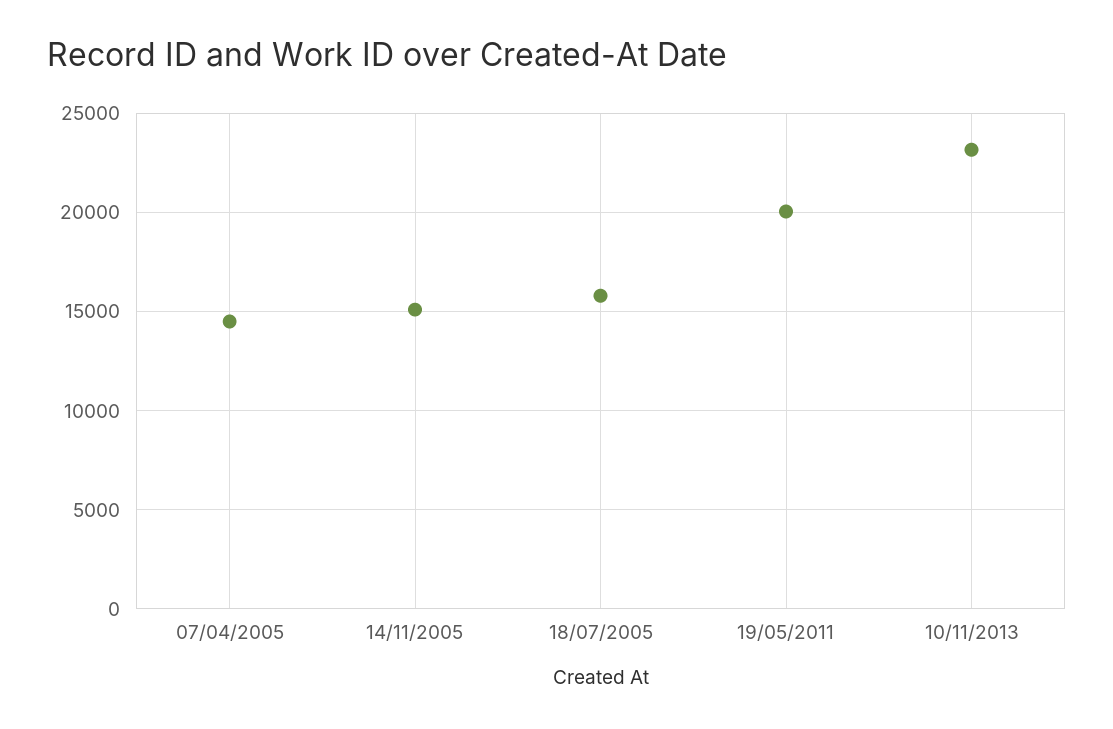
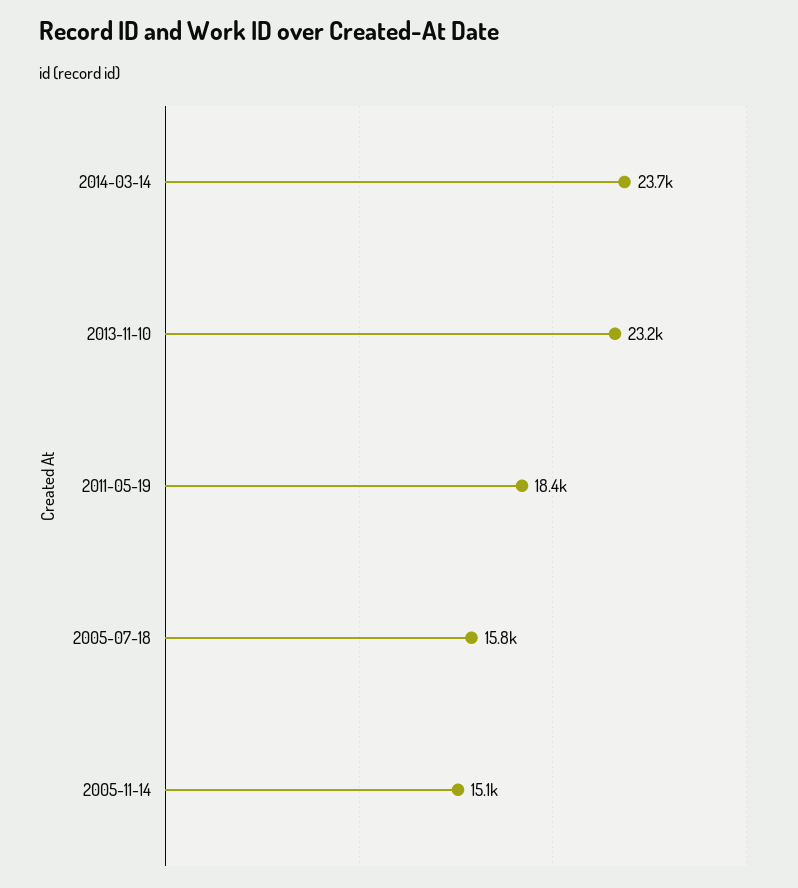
07/04/2005: 14500 -> none
19/05/2011: 20000 -> 18400
2014-03-14: none -> 23700

